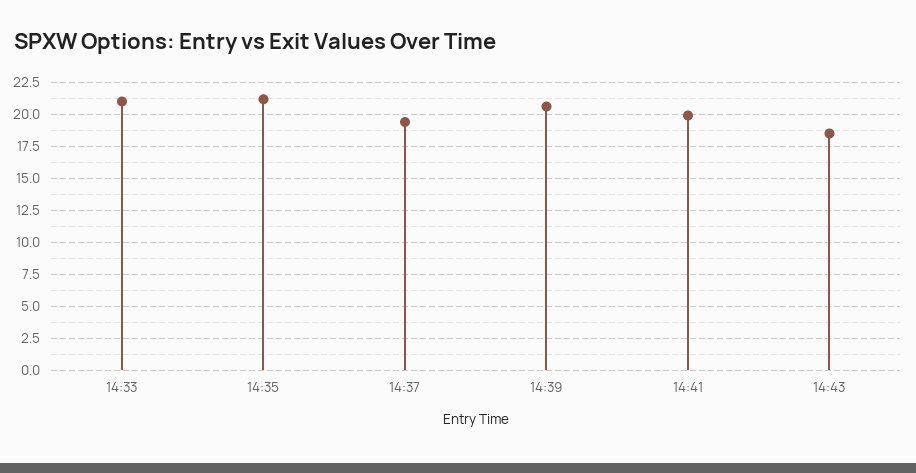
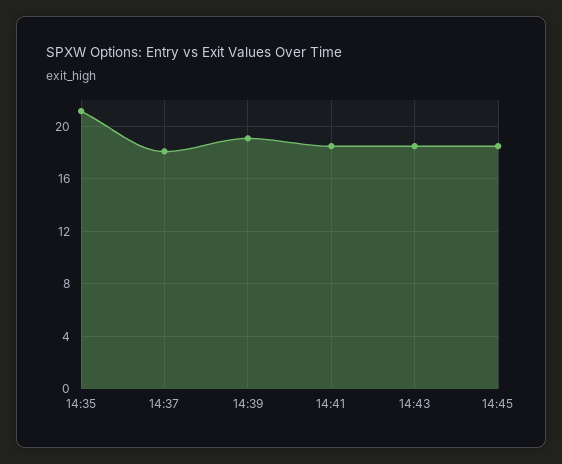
14:33: 21 -> none
14:37: 19.5 -> 18
14:39: 20.5 -> 19
14:41: 20 -> 18.5
14:45: none -> 18.5

